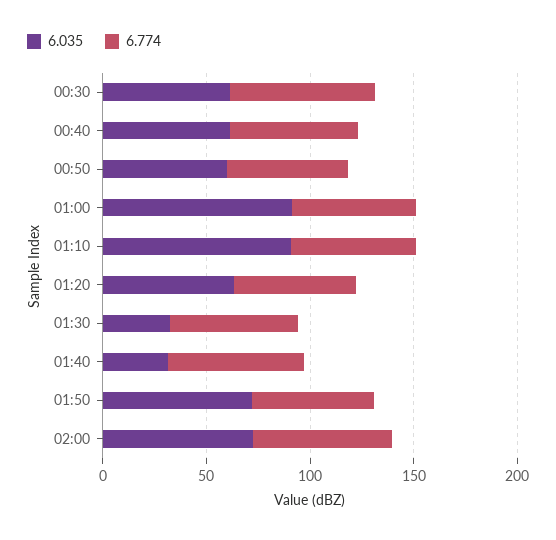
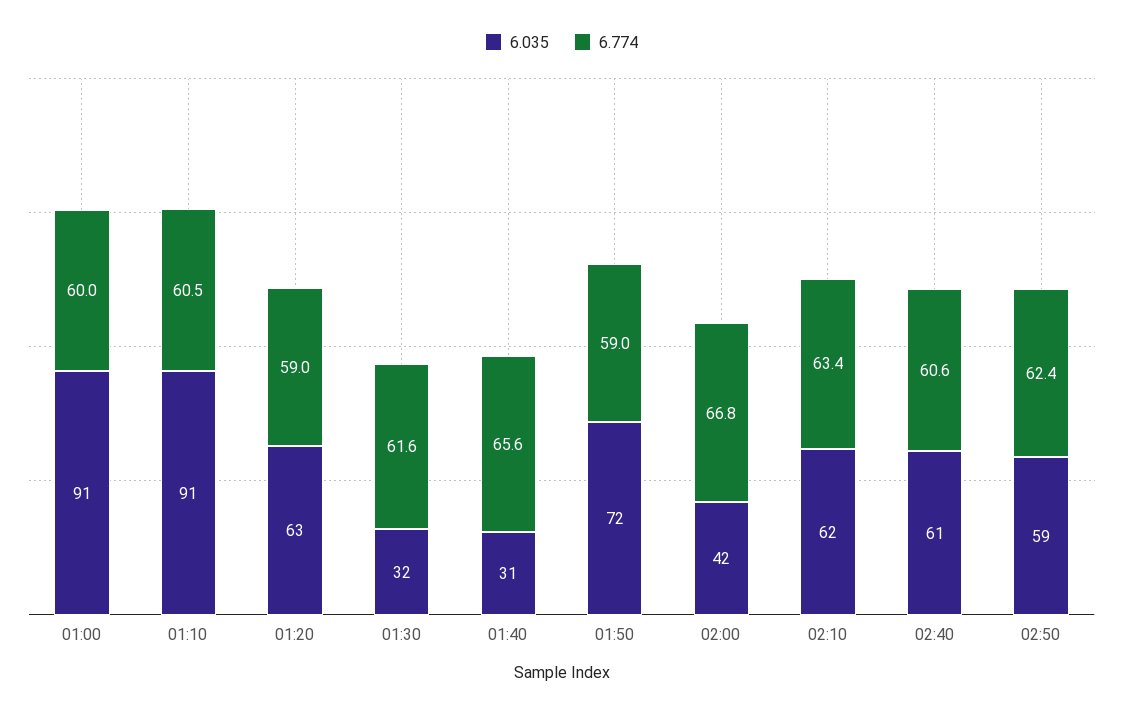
6.035, 00:30: 60 -> none
6.774, 00:30: 70 -> none
6.035, 00:40: 60 -> none
6.774, 00:40: 60 -> none
6.035, 00:50: 60 -> none
6.774, 00:50: 60 -> none
6.035, 02:00: 70 -> 42
6.035, 02:10: none -> 62
6.774, 02:10: none -> 63.4
6.035, 02:40: none -> 61
6.774, 02:40: none -> 60.6
6.035, 02:50: none -> 59
6.774, 02:50: none -> 62.4

